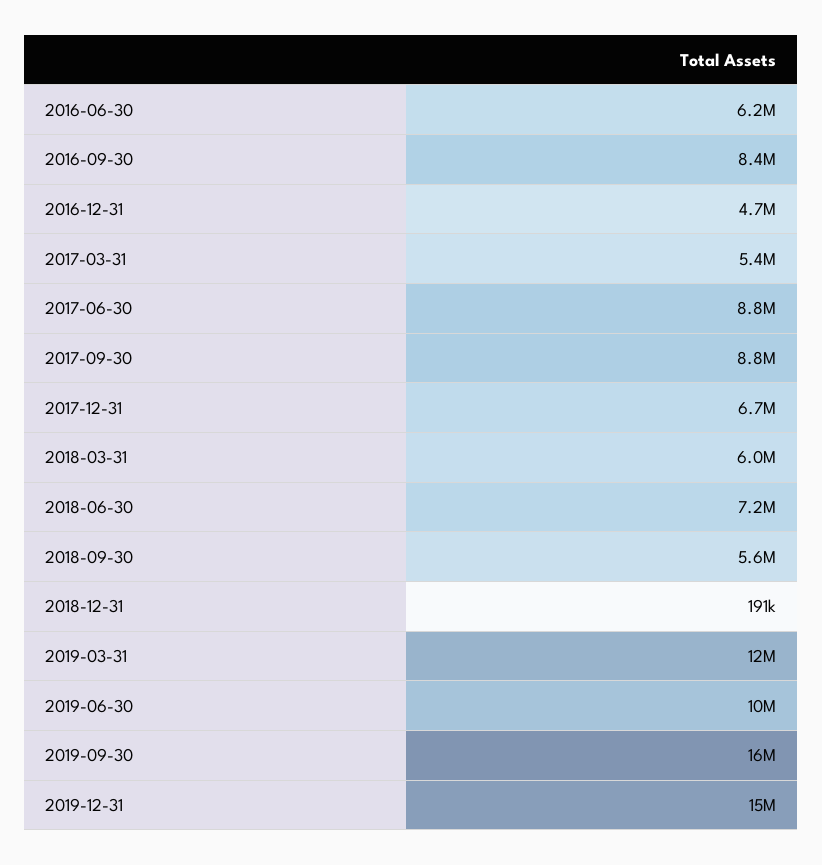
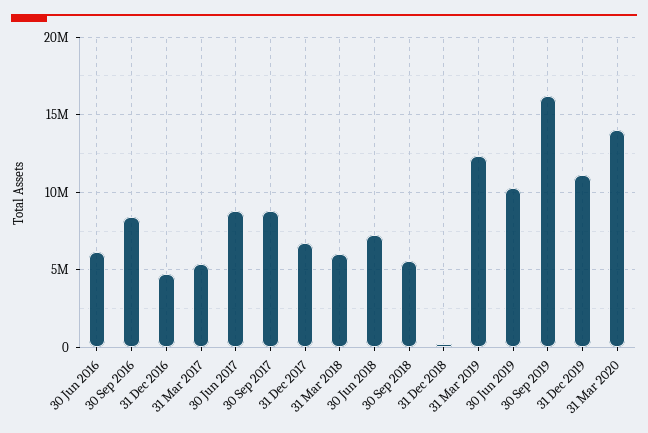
2019-12-31: 15000000 -> 11000000
31 Mar 2020: none -> 14000000

